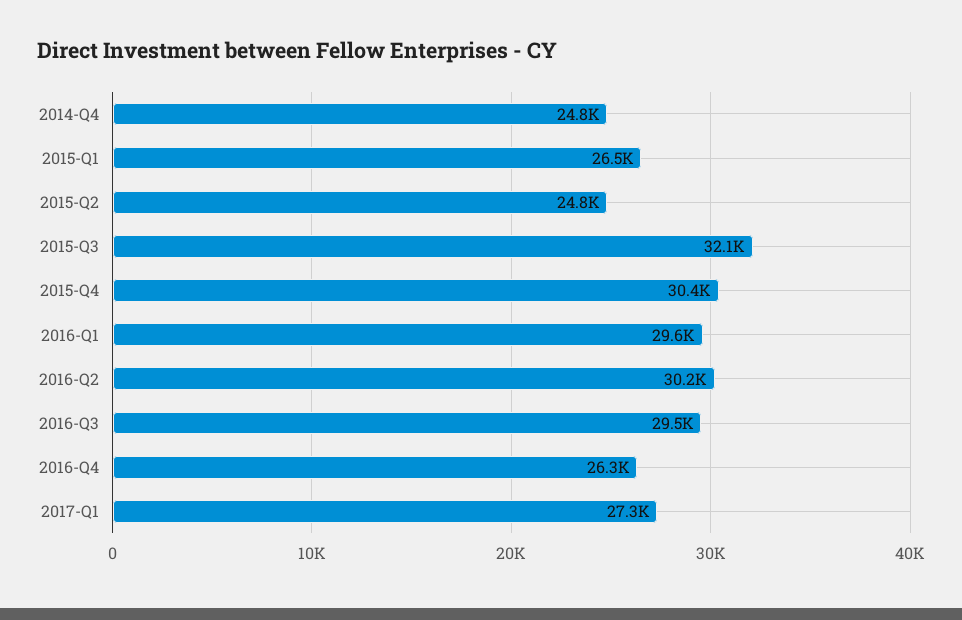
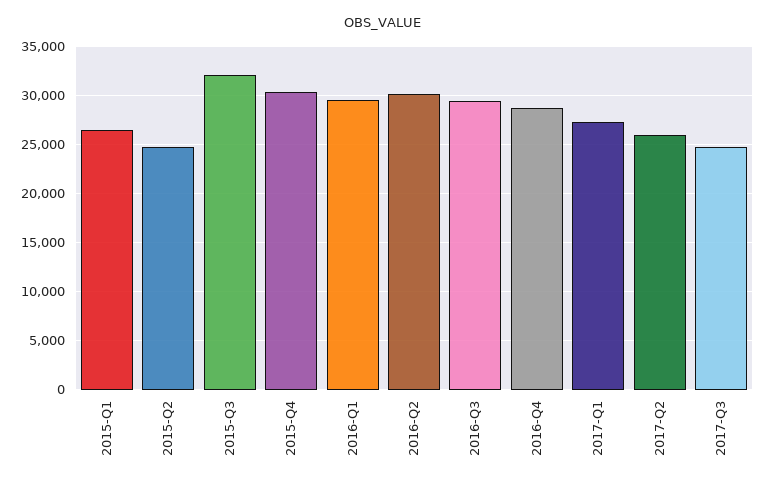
2014-Q4: 24800 -> none
2016-Q4: 26300 -> 29000
2017-Q2: none -> 26000
2017-Q3: none -> 25000

